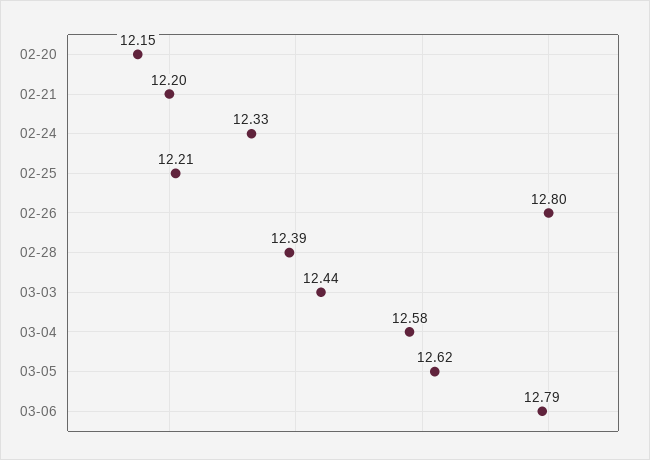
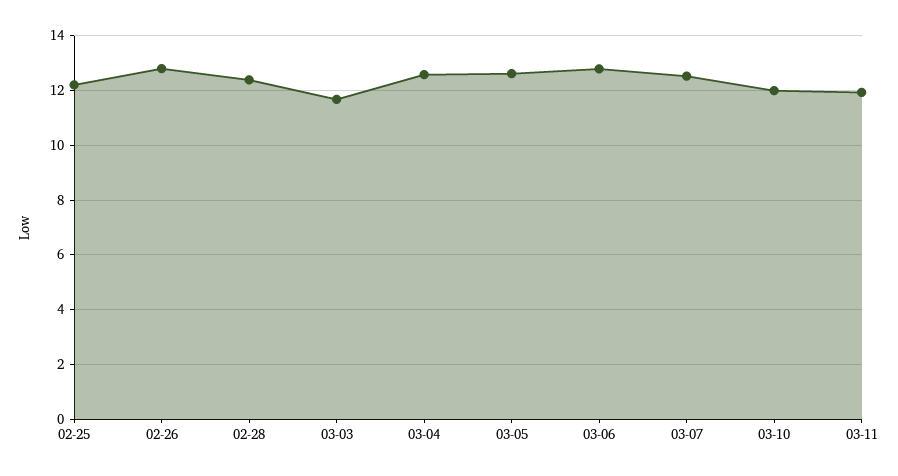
02-20: 12.15 -> none
02-21: 12.2 -> none
02-24: 12.33 -> none
03-03: 12.44 -> 11.75
03-07: none -> 12.5
03-10: none -> 12
03-11: none -> 12

